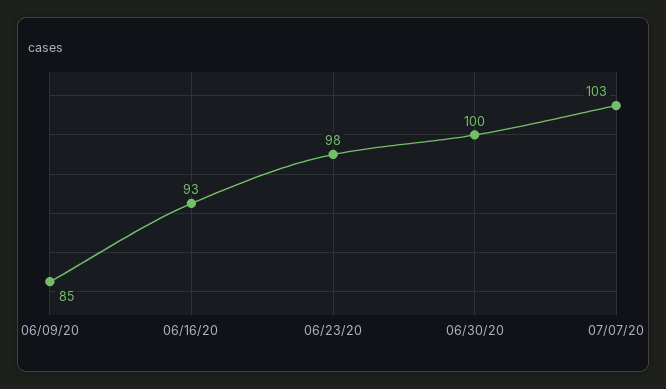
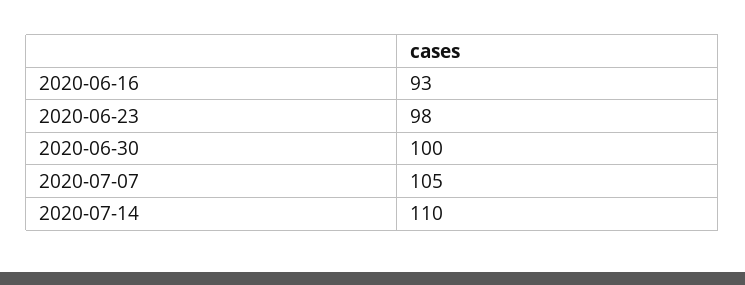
06/09/20: 85 -> none
07/07/20: 103 -> 105
2020-07-14: none -> 110

